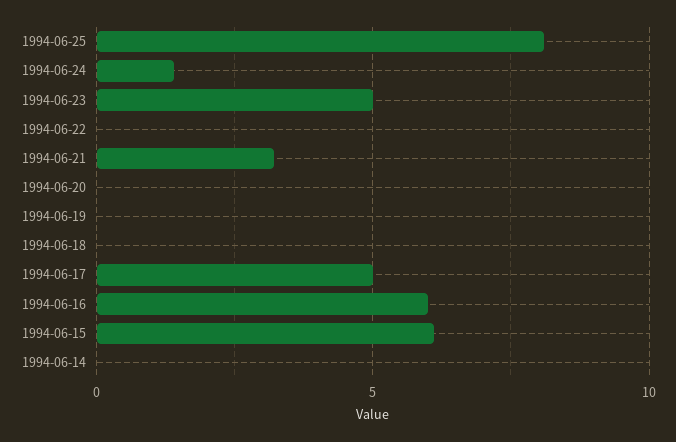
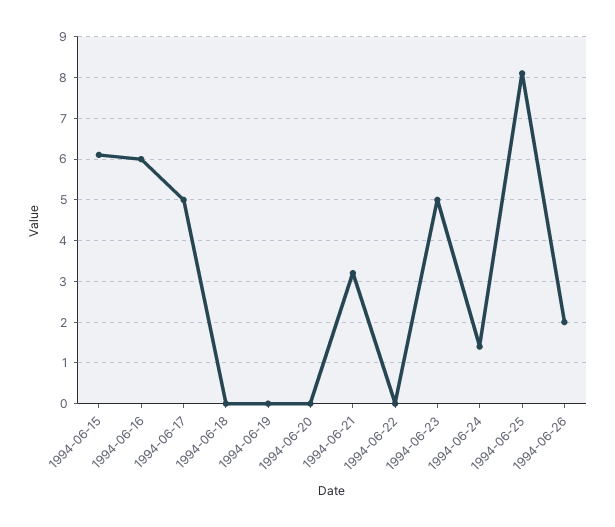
1994-06-14: 0 -> none
1994-06-26: none -> 2

